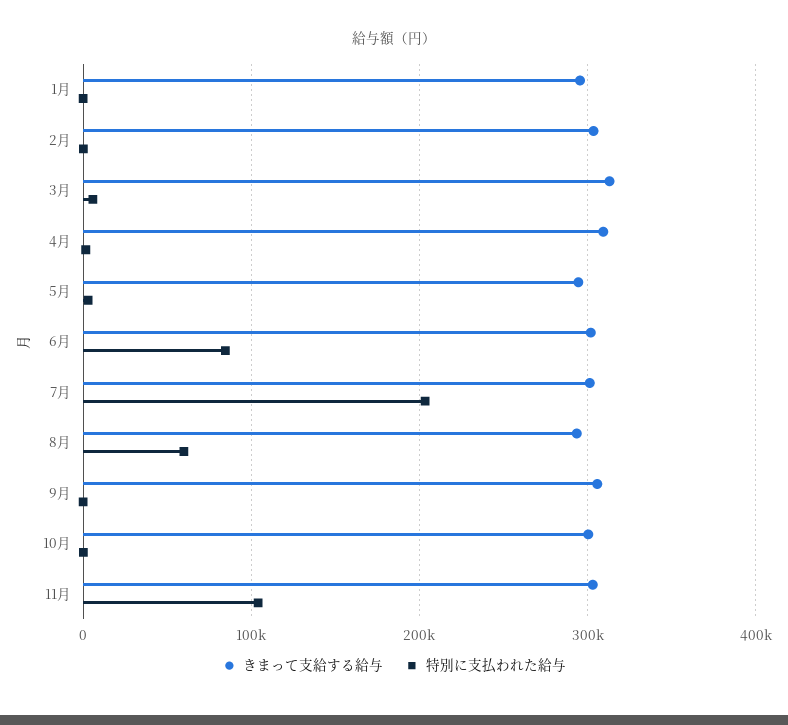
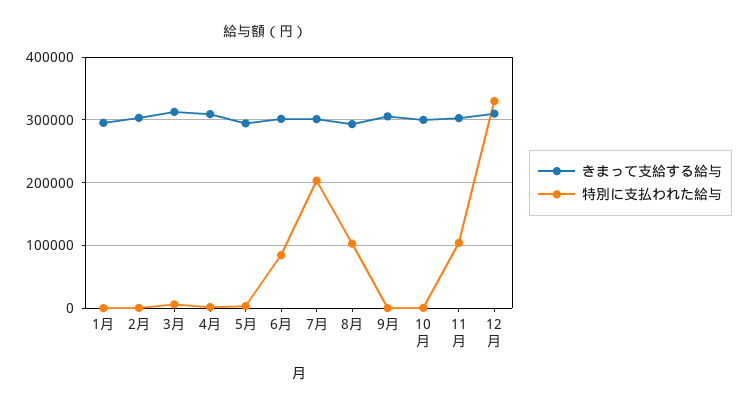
特別に支払われた給与, 8月: 60000 -> 100000
きまって支給する給与, 12月: none -> 310000
特別に支払われた給与, 12月: none -> 330000

